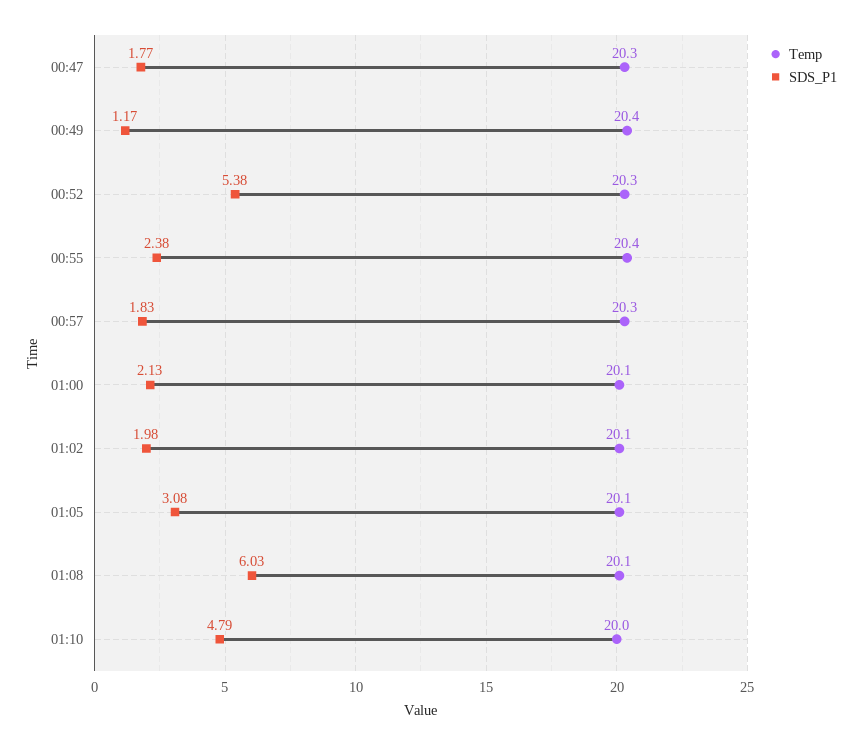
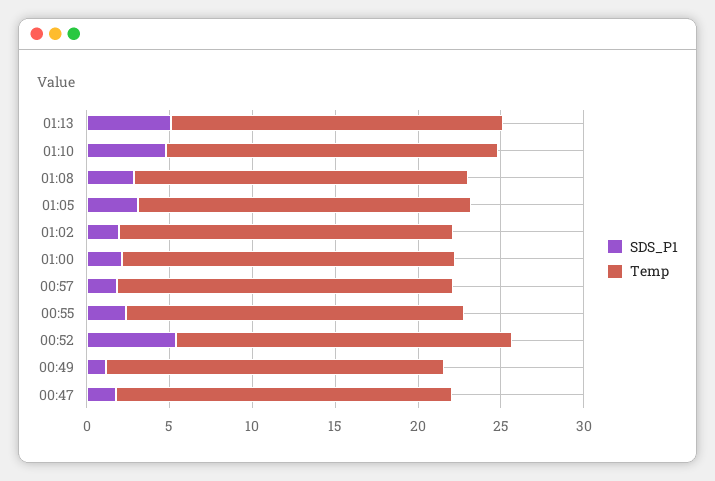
SDS_P1, 01:08: 6.03 -> 3
SDS_P1, 01:13: none -> 5
Temp, 01:13: none -> 20

